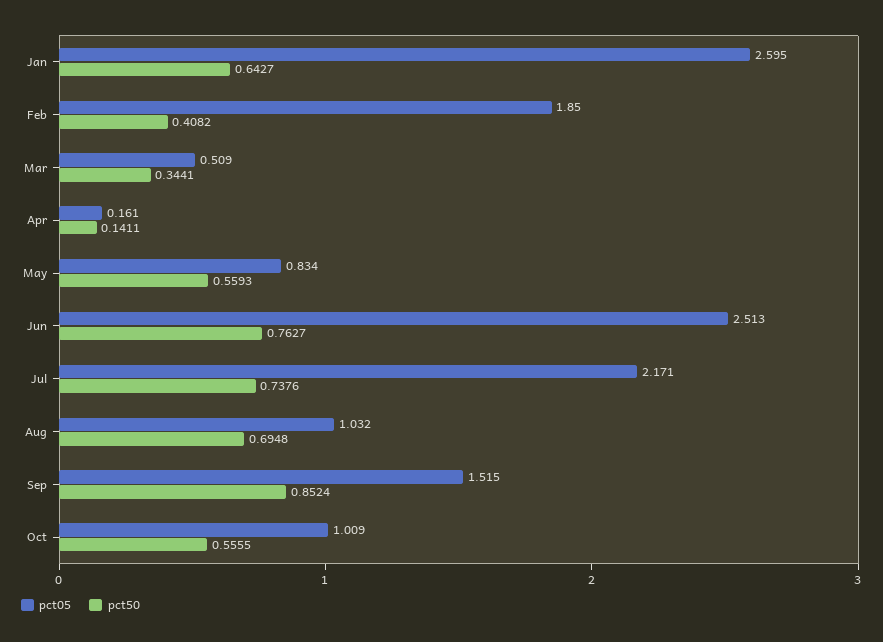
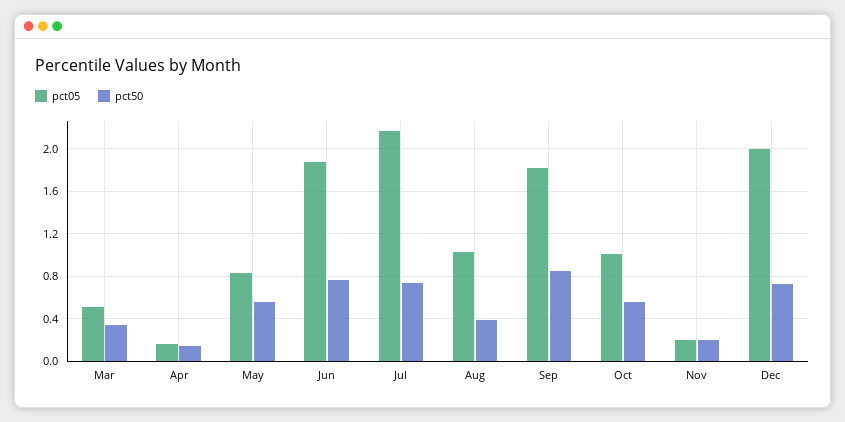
pct05, Jan: 2.595 -> none
pct50, Jan: 0.6427 -> none
pct05, Feb: 1.85 -> none
pct50, Feb: 0.4082 -> none
pct05, Jun: 2.513 -> 1.9
pct50, Aug: 0.6948 -> 0.4
pct05, Sep: 1.515 -> 1.8
pct05, Nov: none -> 0.2
pct50, Nov: none -> 0.2
pct05, Dec: none -> 2
pct50, Dec: none -> 0.7

